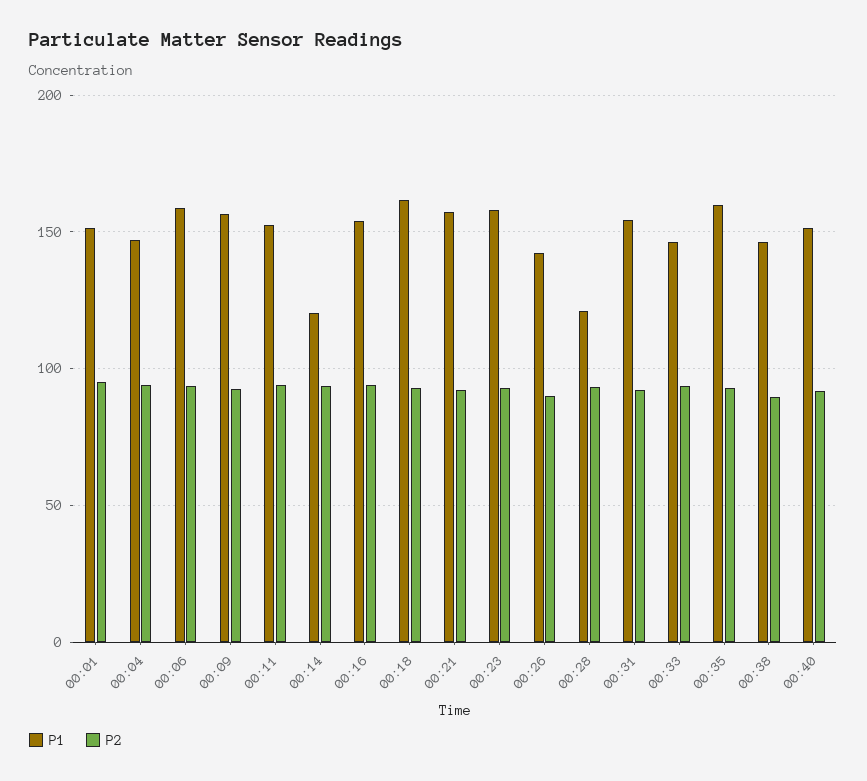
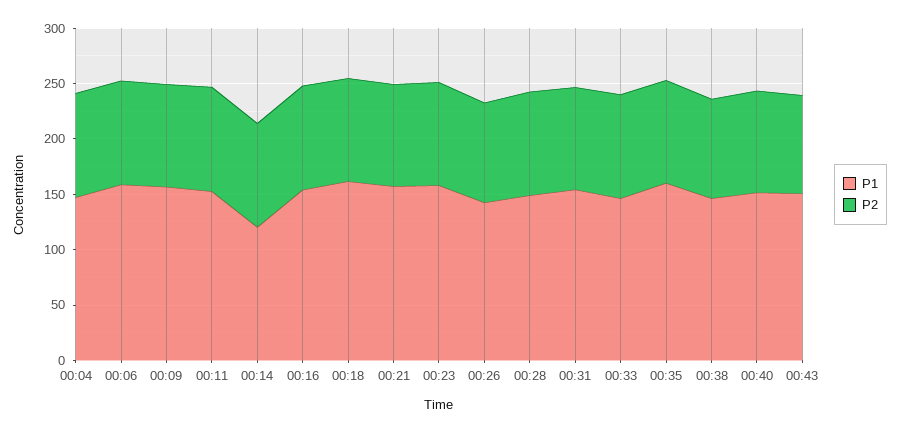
P1, 00:01: 150 -> none
P2, 00:01: 95 -> none
P1, 00:28: 120 -> 150
P1, 00:43: none -> 150
P2, 00:43: none -> 90

